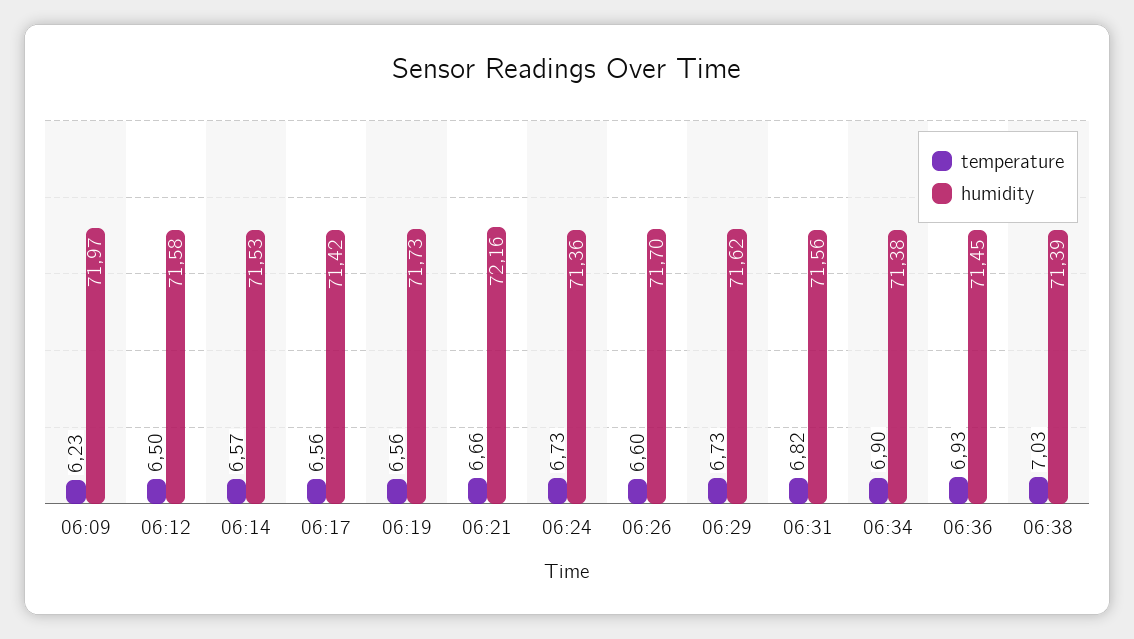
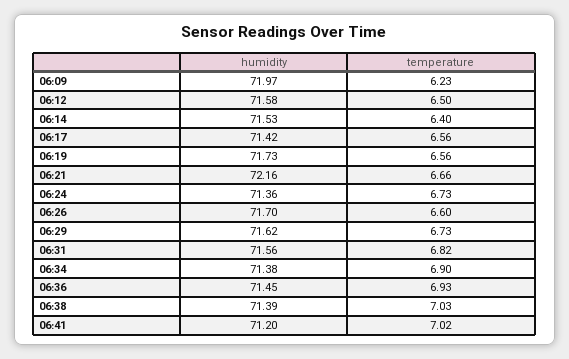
temperature, 06:14: 6.57 -> 6.4
humidity, 06:41: none -> 71.2
temperature, 06:41: none -> 7.02

